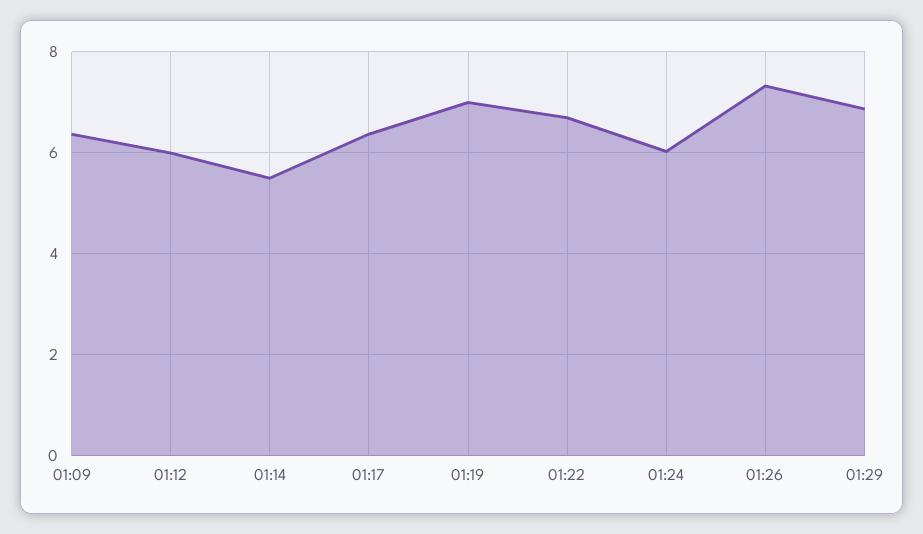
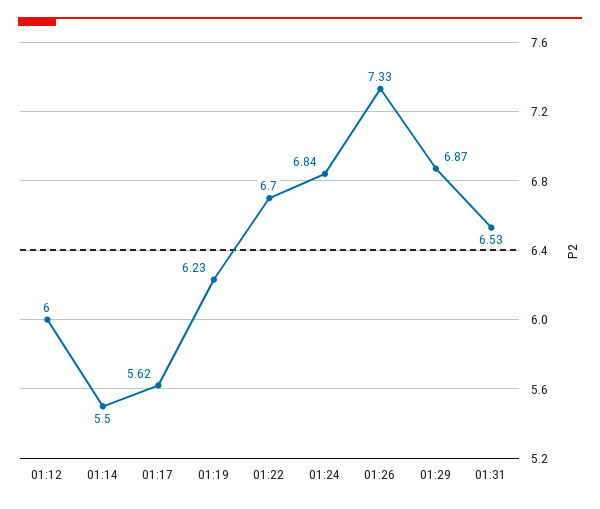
01:09: 6.4 -> none
01:17: 6.4 -> 5.62
01:19: 7 -> 6.23
01:24: 6 -> 6.84
01:31: none -> 6.53

